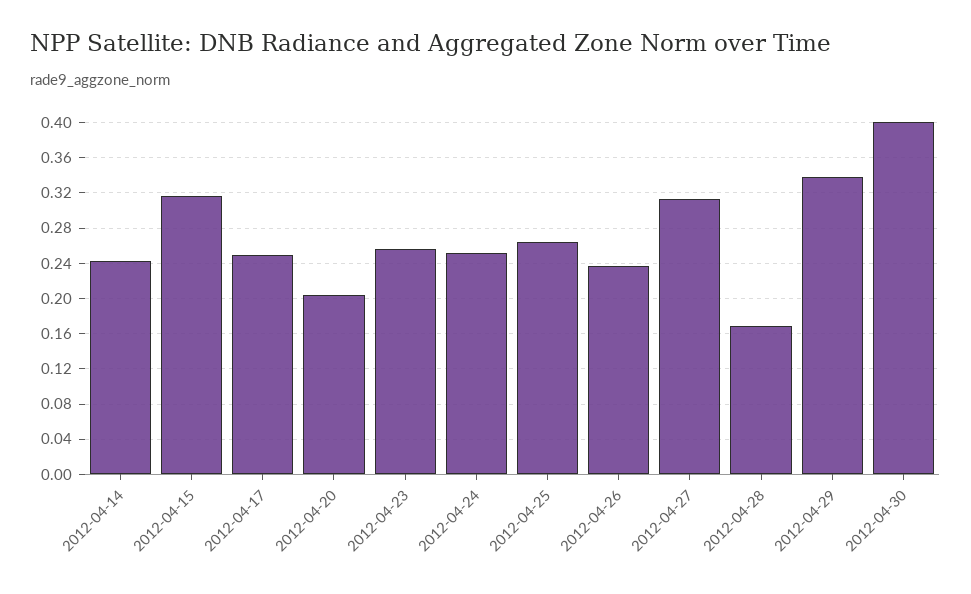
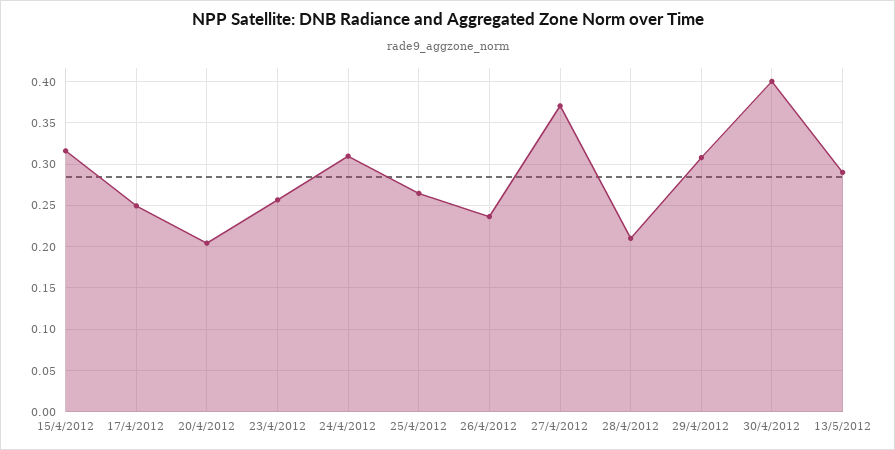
2012-04-14: 0.24 -> none
2012-04-24: 0.25 -> 0.31
2012-04-27: 0.31 -> 0.37
2012-04-28: 0.17 -> 0.21
2012-04-29: 0.34 -> 0.31
13/5/2012: none -> 0.29

